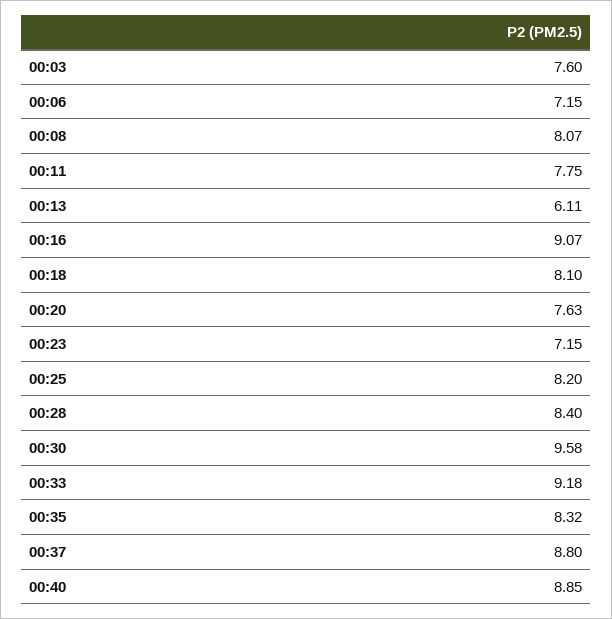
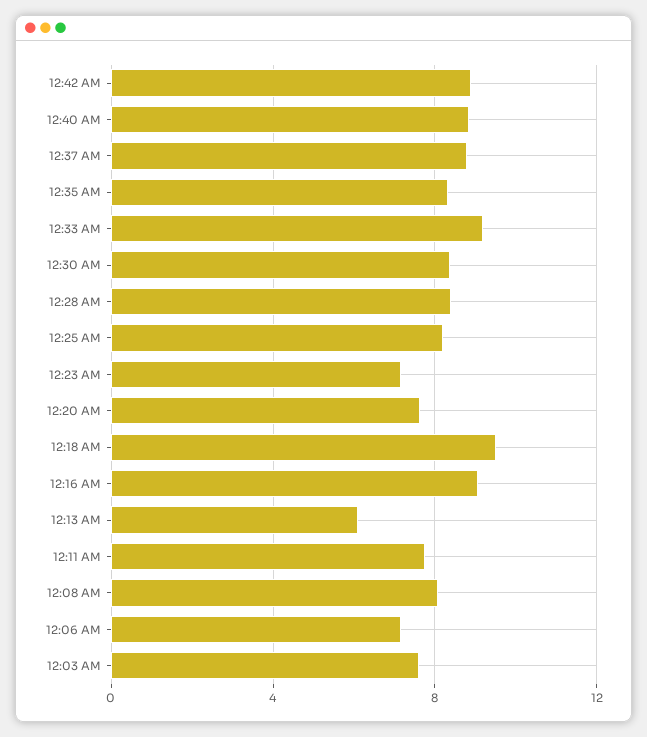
00:18: 8.1 -> 9.5
00:30: 9.58 -> 8.5
12:42 AM: none -> 9

